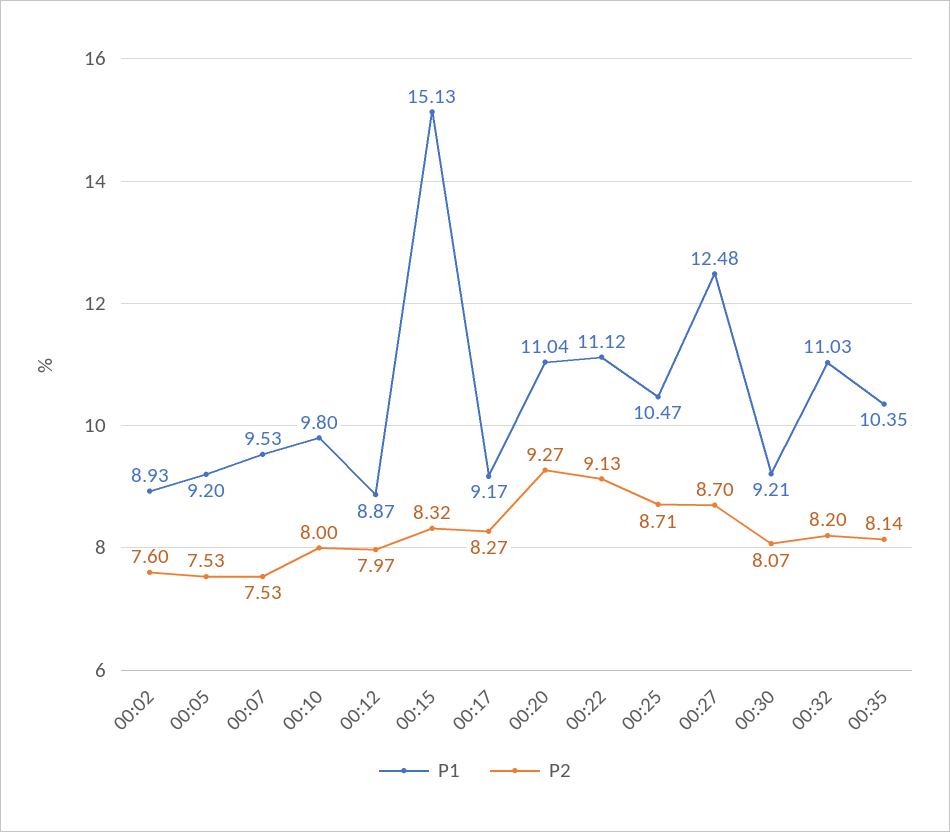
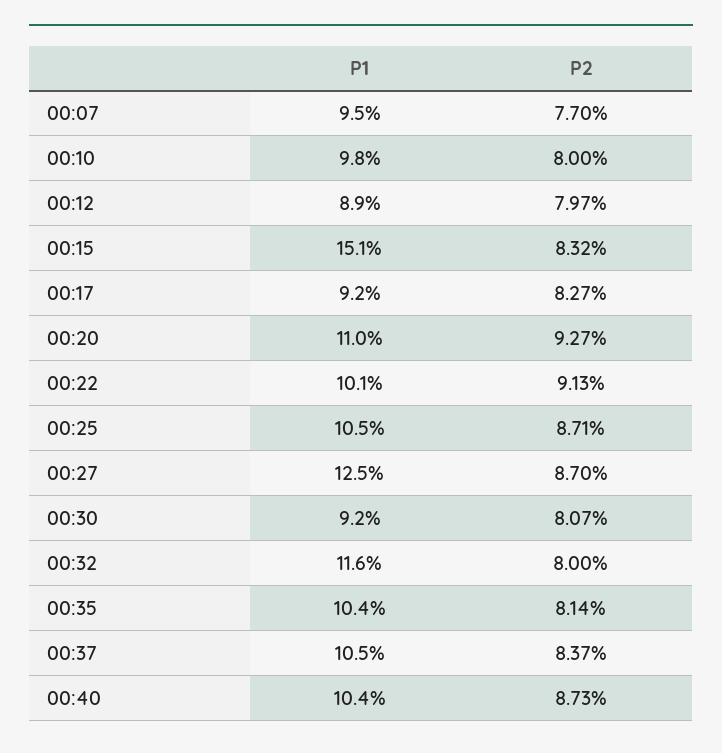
P1, 00:02: 8.93 -> none
P2, 00:02: 7.6 -> none
P1, 00:05: 9.2 -> none
P2, 00:05: 7.53 -> none
P2, 00:07: 7.53 -> 7.7
P1, 00:22: 11.12 -> 10.1
P1, 00:32: 11.03 -> 11.6
P2, 00:32: 8.2 -> 8
P1, 00:37: none -> 10.5
P2, 00:37: none -> 8.37
P1, 00:40: none -> 10.4
P2, 00:40: none -> 8.73

